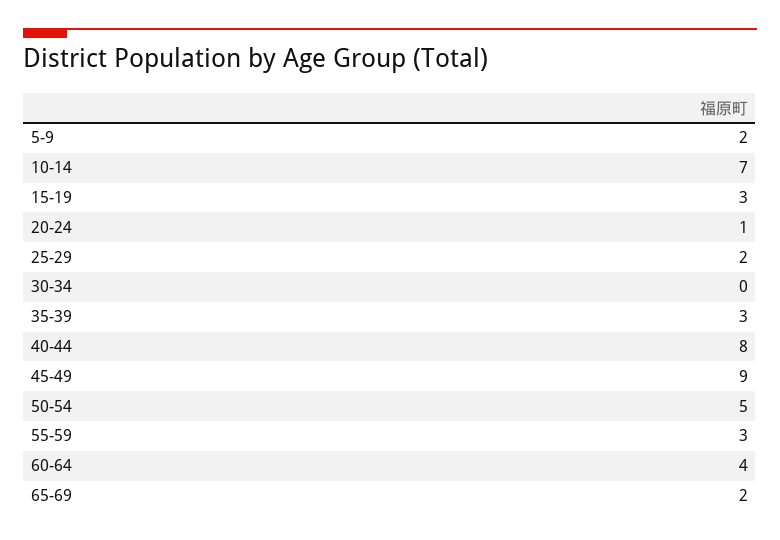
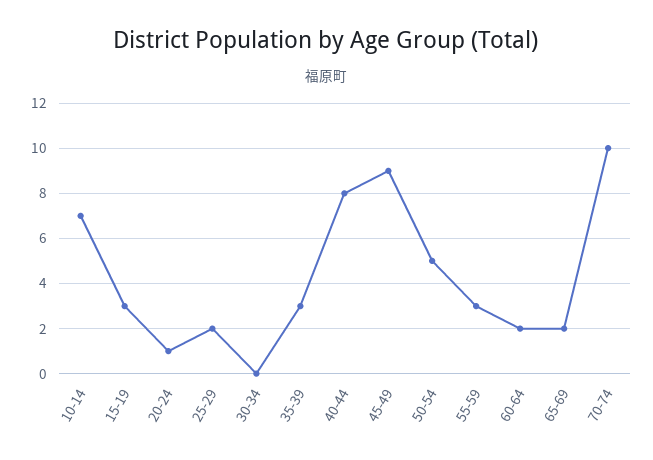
5-9: 2 -> none
60-64: 4 -> 2
70-74: none -> 10

